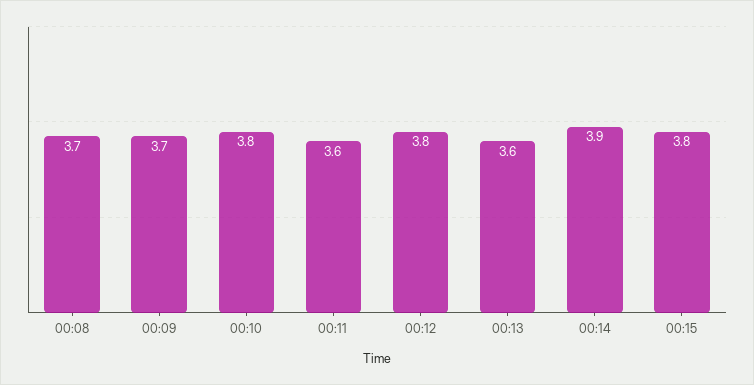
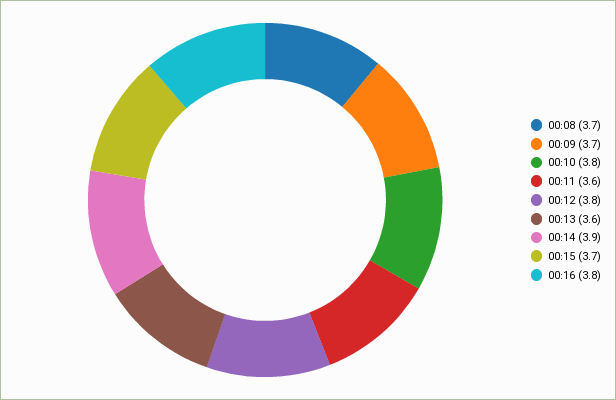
00:15: 3.8 -> 3.7
00:16: none -> 3.8

